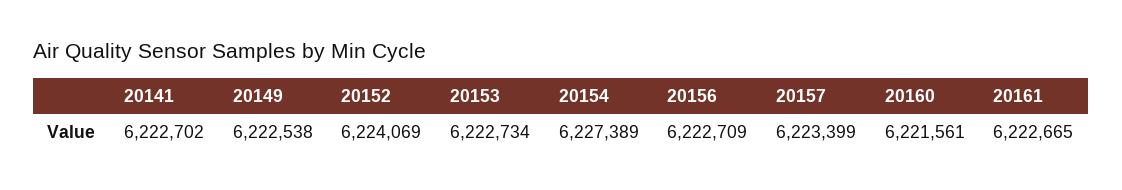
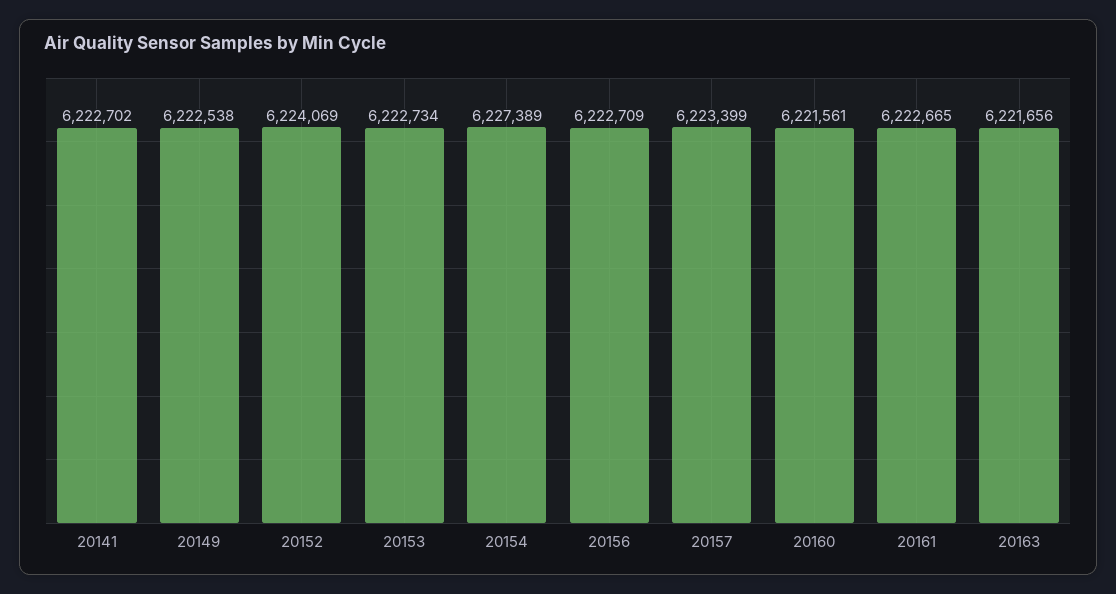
20163: none -> 6221656

